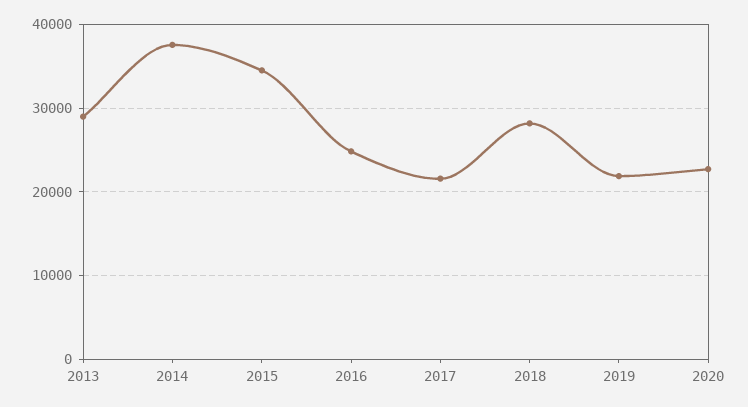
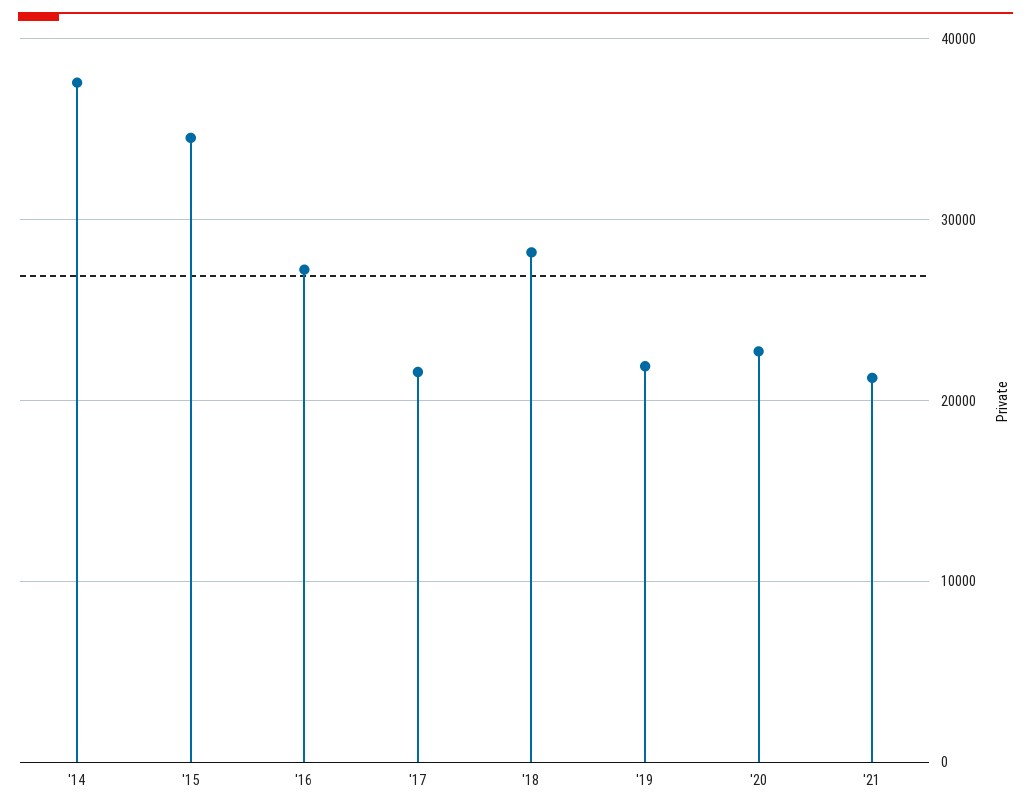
2013: 29000 -> none
2016: 25000 -> 27000
'21: none -> 21000

